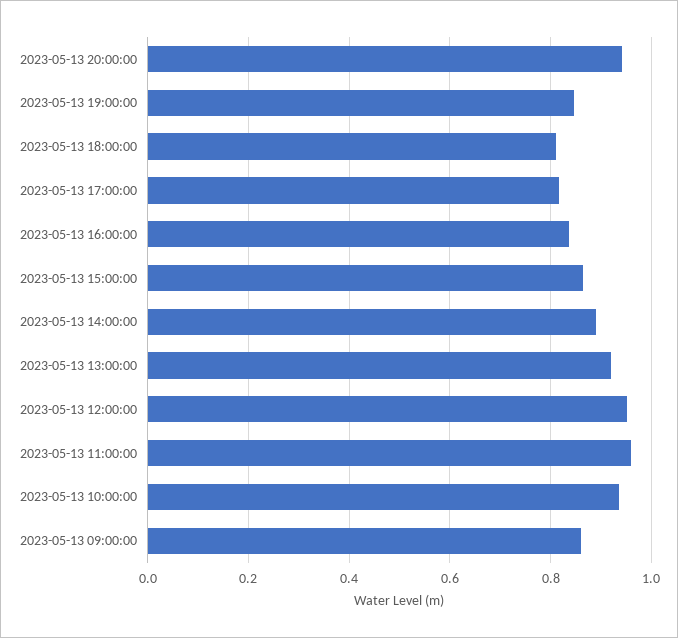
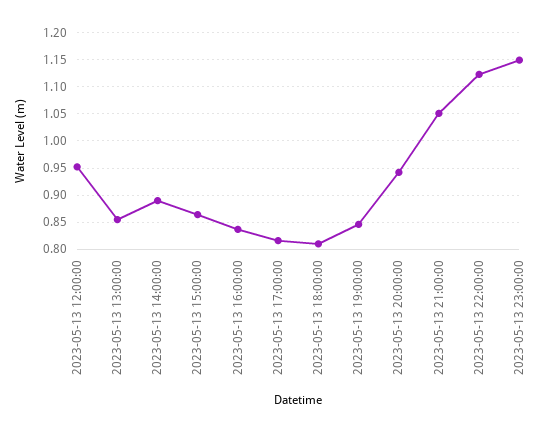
2023-05-13 13:00:00: 0.92 -> 0.85
2023-05-13 11:00:00: 0.96 -> none
2023-05-13 10:00:00: 0.94 -> none
2023-05-13 09:00:00: 0.86 -> none
2023-05-13 21:00:00: none -> 1.05
2023-05-13 22:00:00: none -> 1.125
2023-05-13 23:00:00: none -> 1.15

